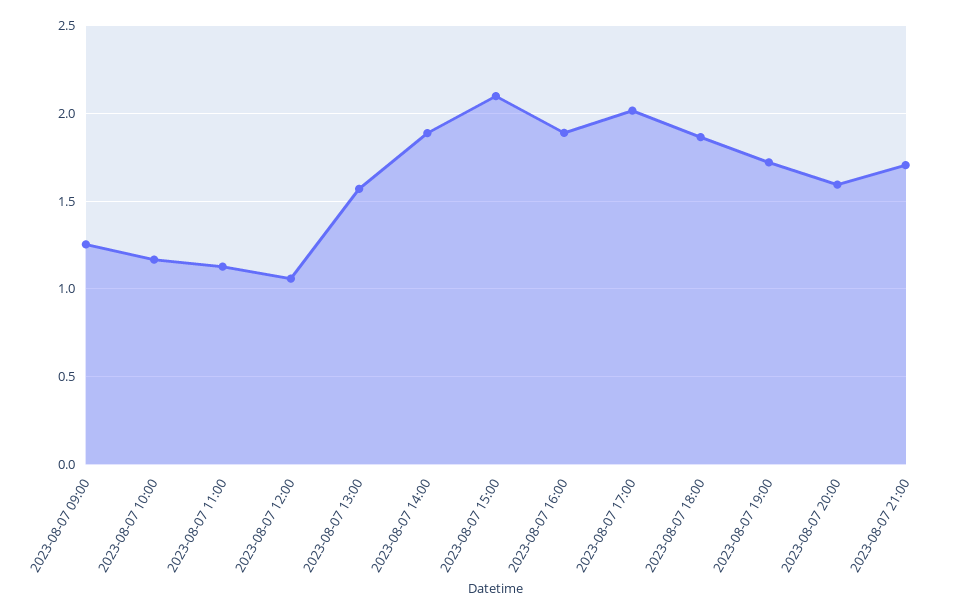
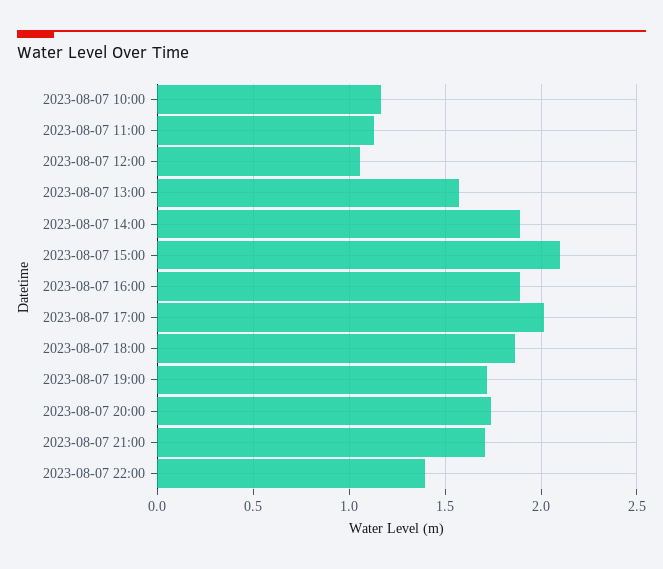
2023-08-07 09:00: 1.25 -> none
2023-08-07 20:00: 1.6 -> 1.75
2023-08-07 22:00: none -> 1.4

